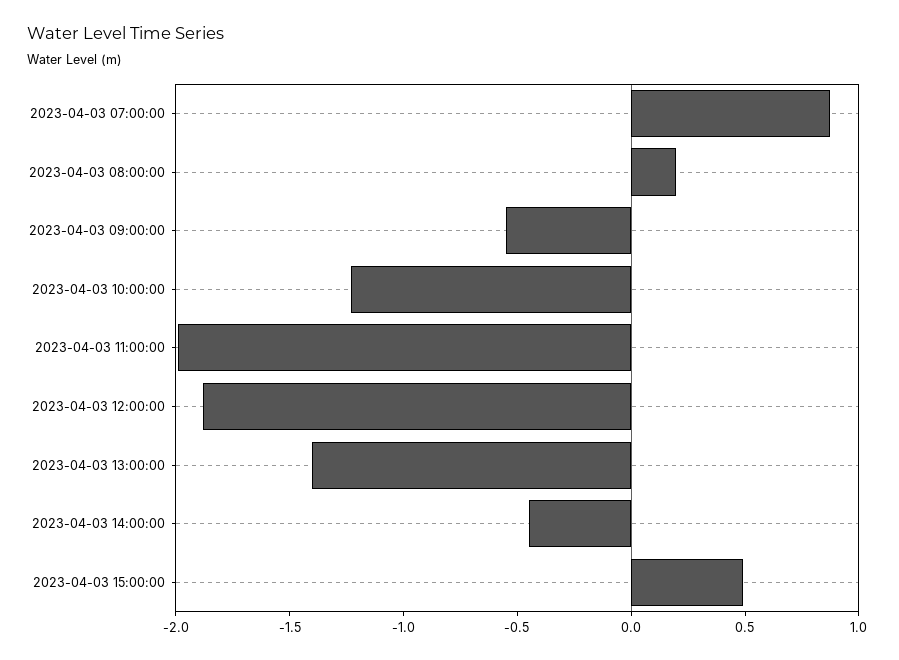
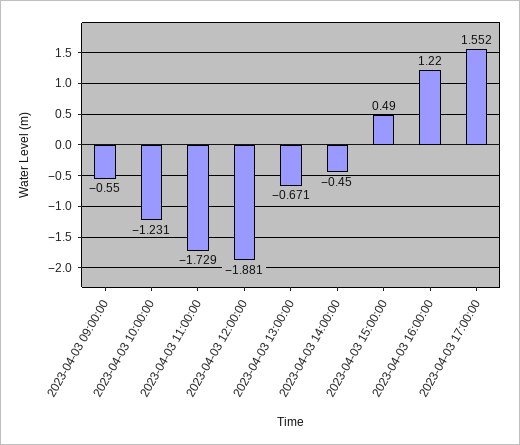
2023-04-03 07:00:00: 0.9 -> none
2023-04-03 08:00:00: 0.2 -> none
2023-04-03 11:00:00: -2 -> -1.729
2023-04-03 13:00:00: -1.4 -> -0.671
2023-04-03 16:00:00: none -> 1.22
2023-04-03 17:00:00: none -> 1.552

